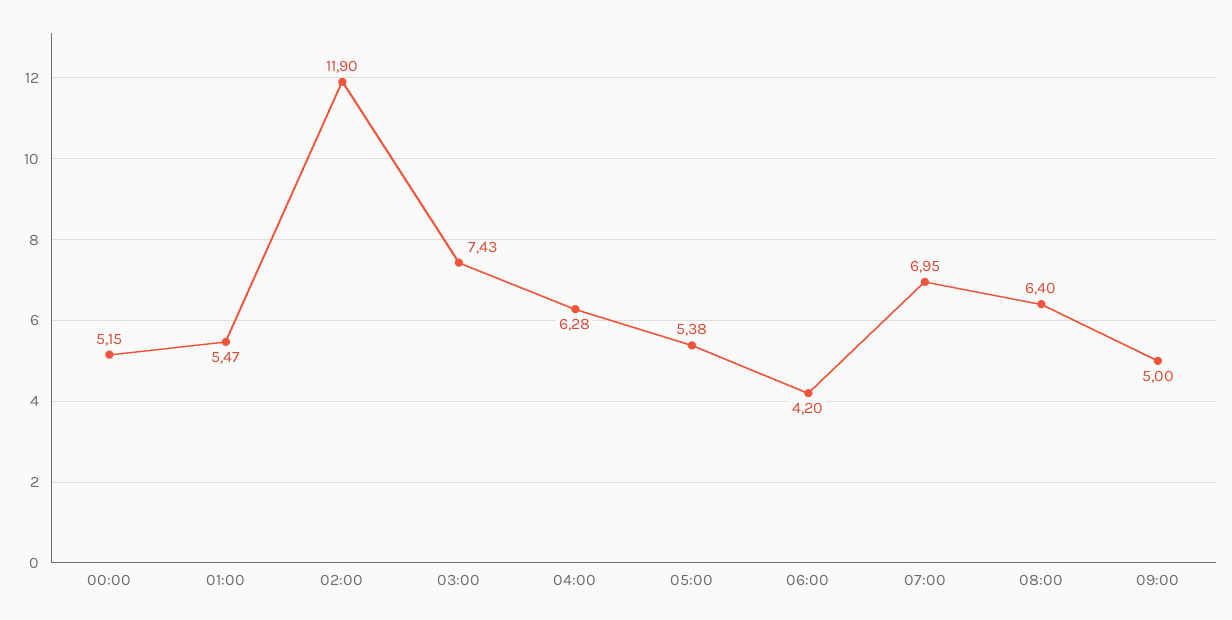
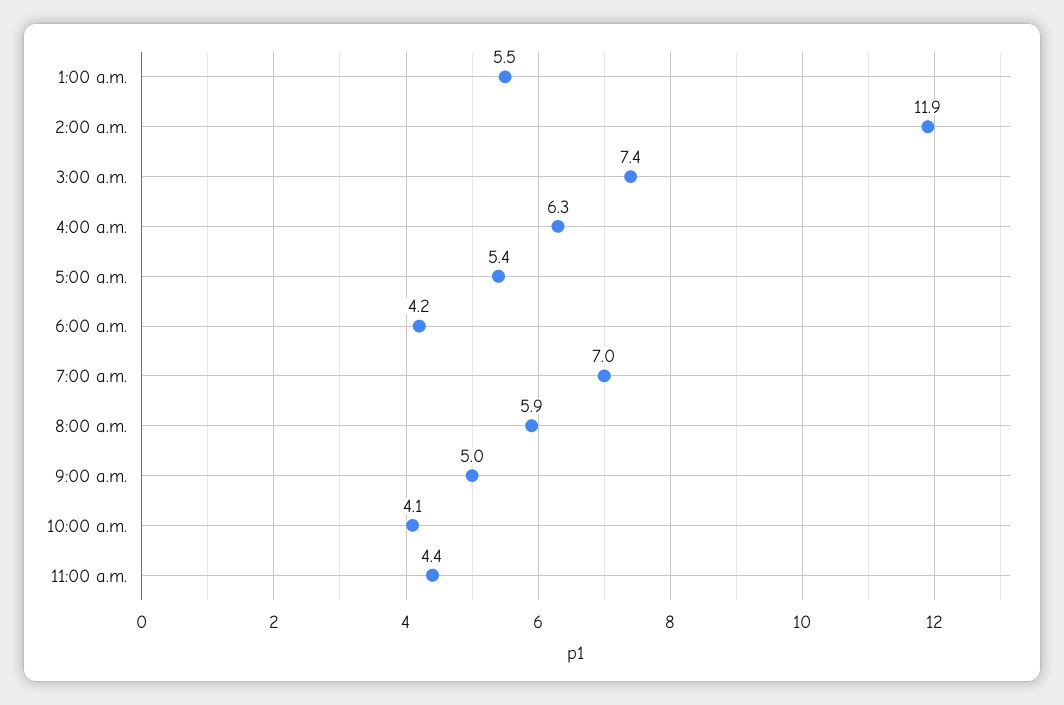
00:00: 5.15 -> none
08:00: 6.4 -> 5.9
10:00 a.m.: none -> 4.1
11:00 a.m.: none -> 4.4

